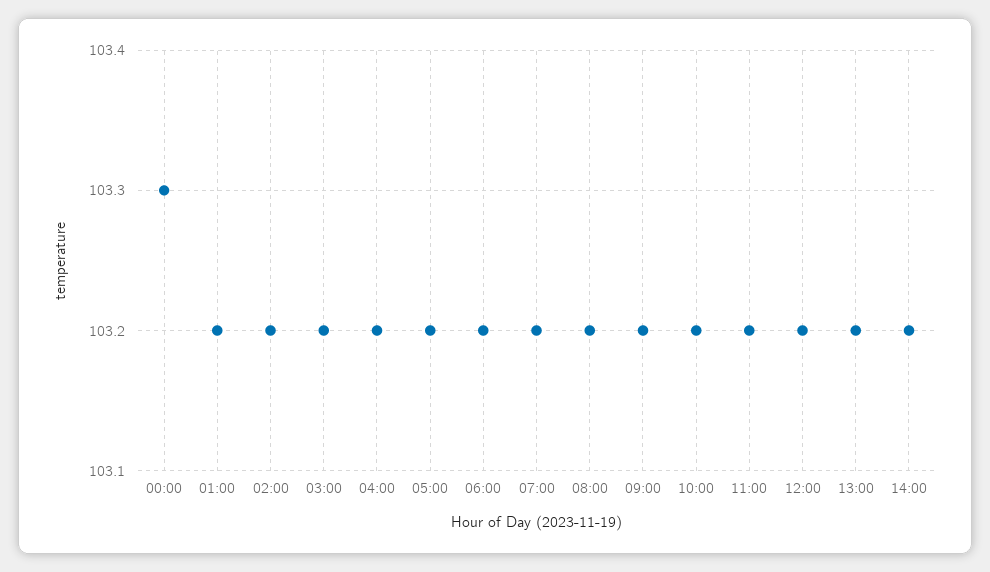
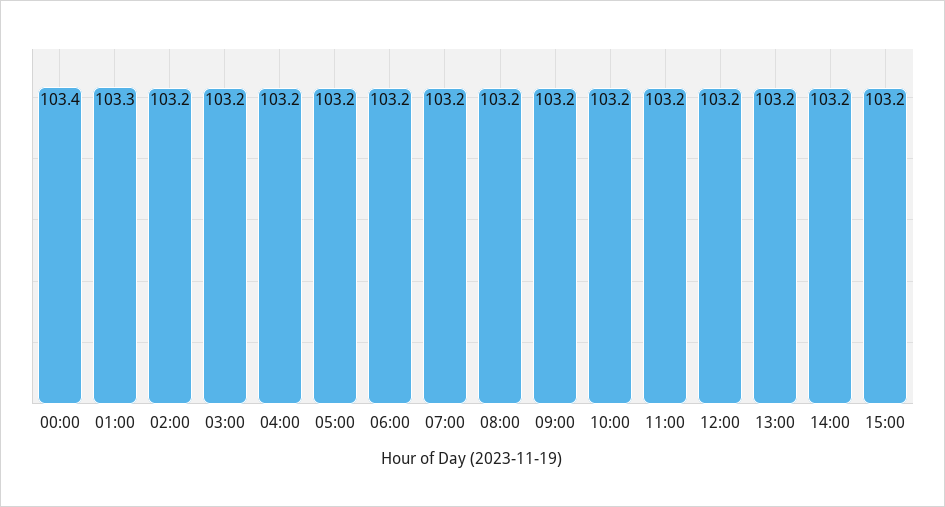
00:00: 103.3 -> 103.4
01:00: 103.2 -> 103.3
15:00: none -> 103.2

